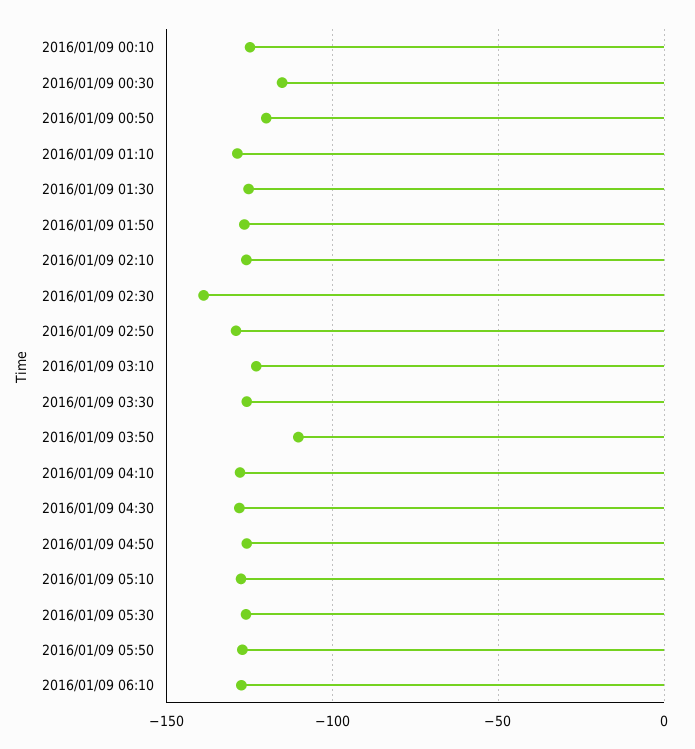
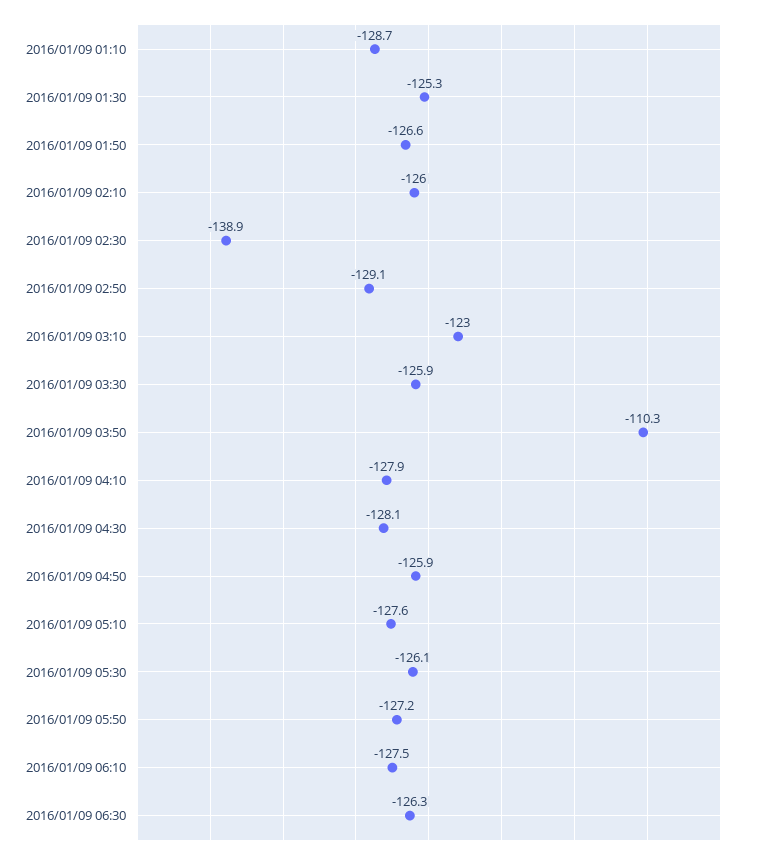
2016/01/09 00:10: -125 -> none
2016/01/09 00:30: -115 -> none
2016/01/09 00:50: -120 -> none
2016/01/09 06:30: none -> -126.3

